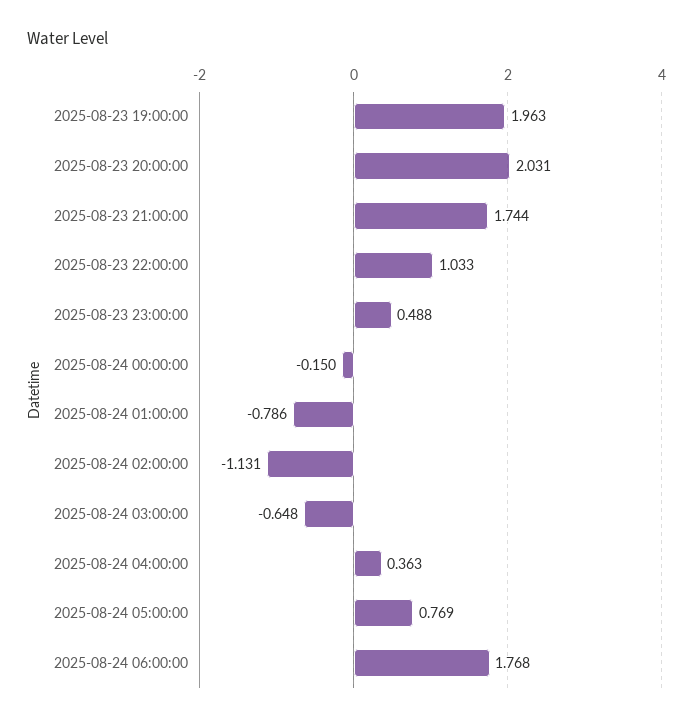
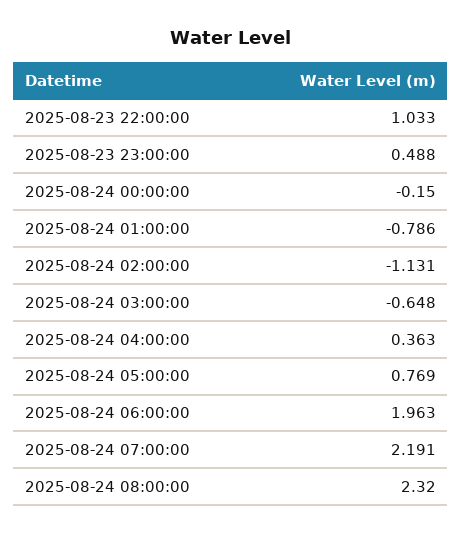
2025-08-23 19:00:00: 1.963 -> none
2025-08-23 20:00:00: 2.031 -> none
2025-08-23 21:00:00: 1.744 -> none
2025-08-24 06:00:00: 1.768 -> 1.963
2025-08-24 07:00:00: none -> 2.191
2025-08-24 08:00:00: none -> 2.32

